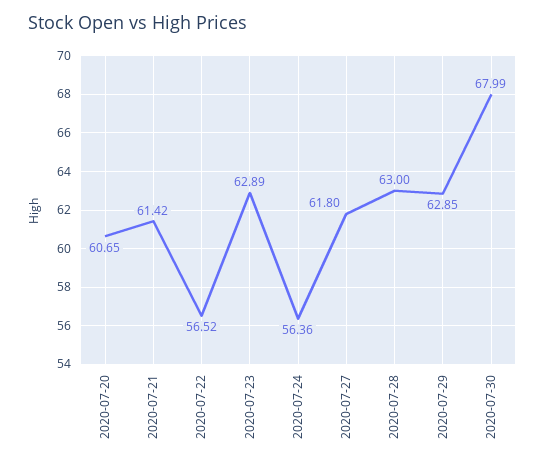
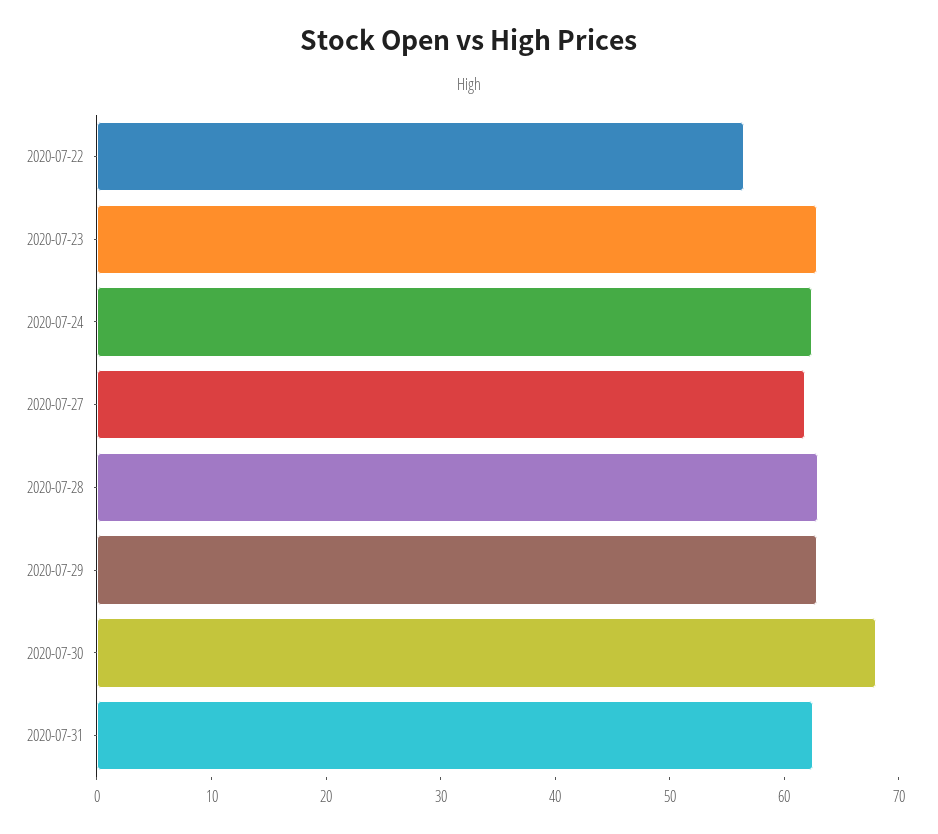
2020-07-20: 60.65 -> none
2020-07-21: 61.42 -> none
2020-07-24: 56.36 -> 62
2020-07-31: none -> 62

